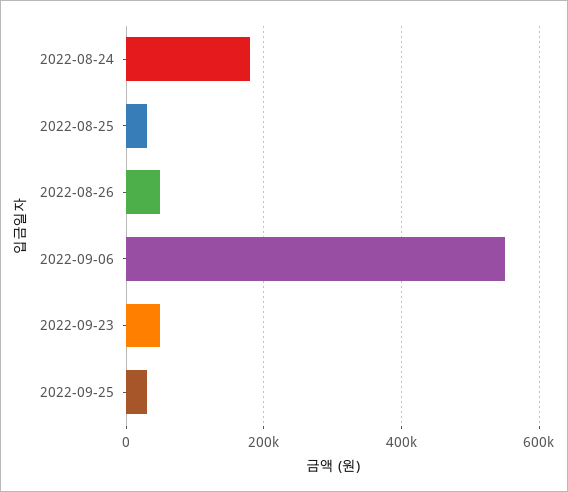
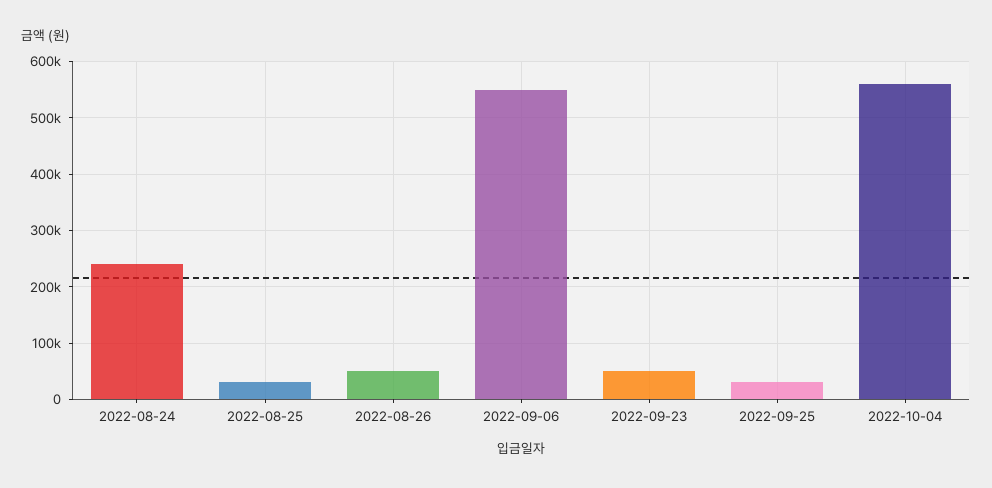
2022-08-24: 180000 -> 240000
2022-10-04: none -> 560000

